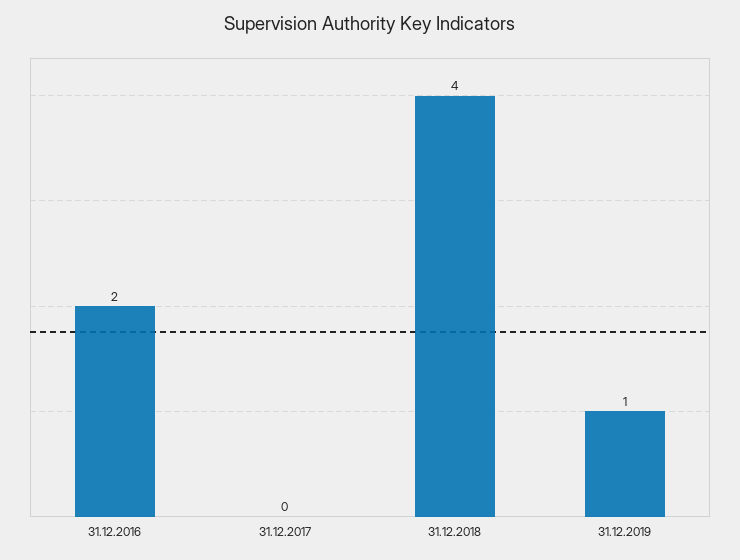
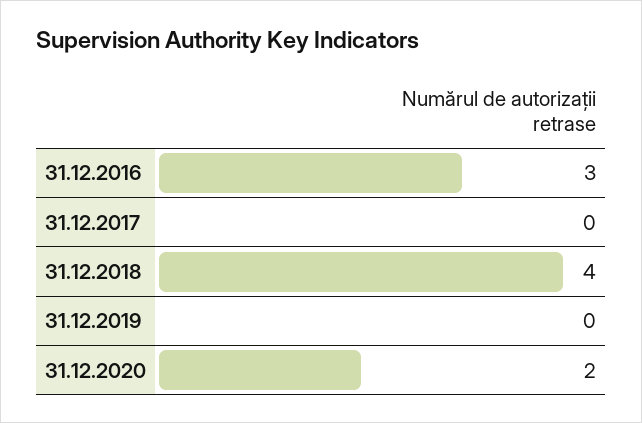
31.12.2016: 2 -> 3
31.12.2019: 1 -> 0
31.12.2020: none -> 2

